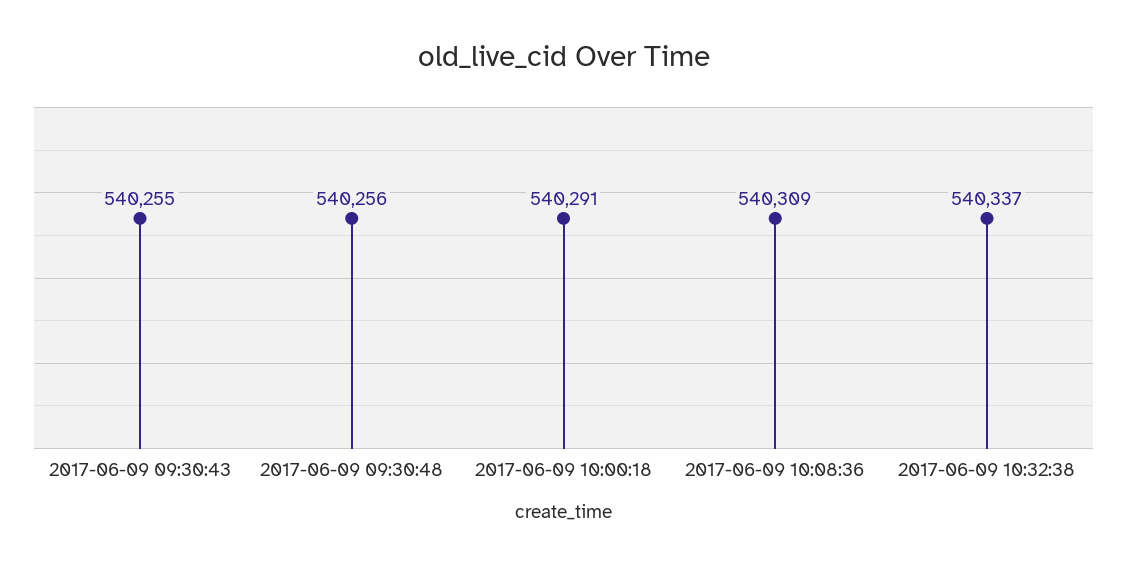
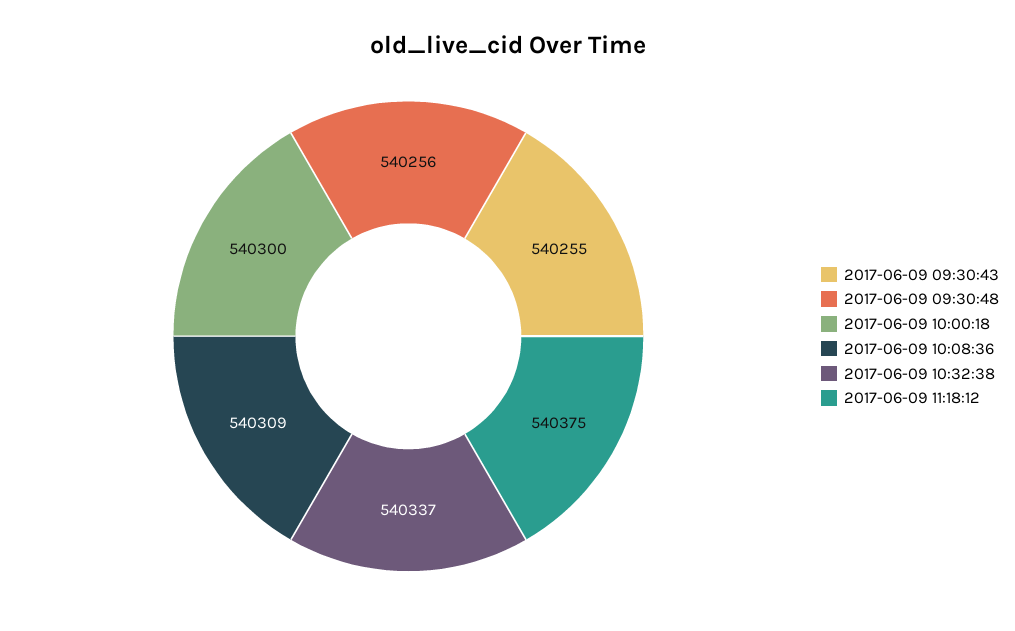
2017-06-09 10:00:18: 540291 -> 540300
2017-06-09 11:18:12: none -> 540375

